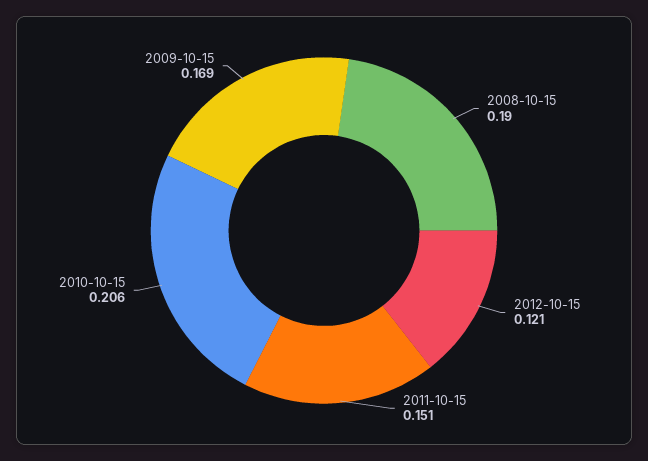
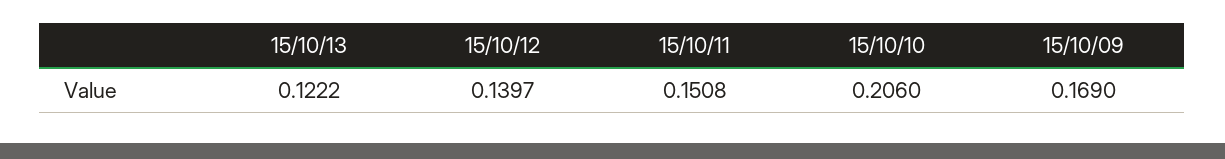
2008-10-15: 0.19 -> none
2012-10-15: 0.121 -> 0.1397
15/10/13: none -> 0.1222

